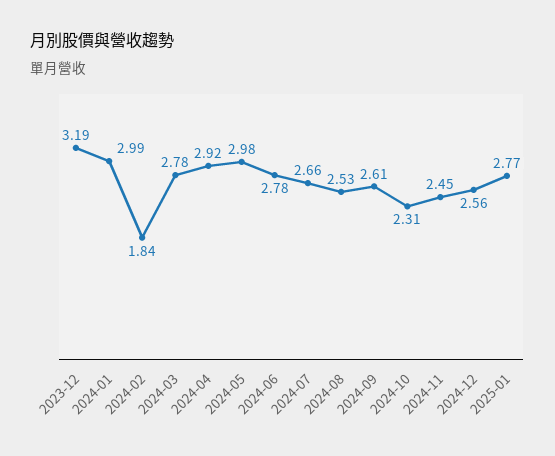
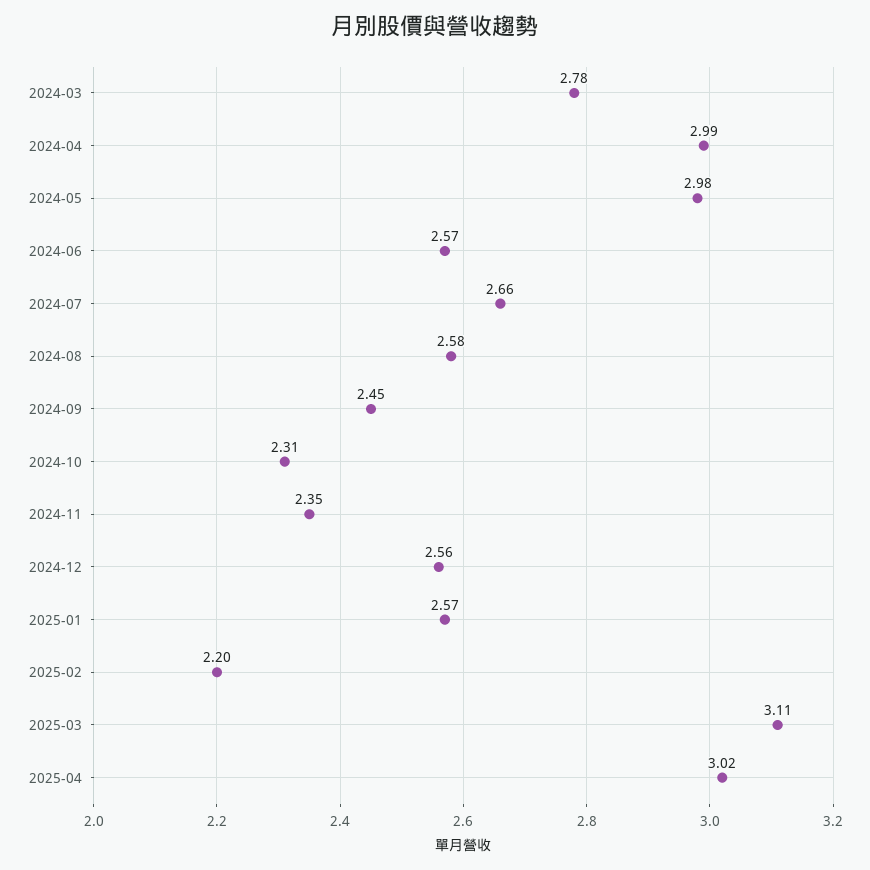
2023-12: 3.19 -> none
2024-01: 2.99 -> none
2024-02: 1.84 -> none
2024-04: 2.92 -> 2.99
2024-06: 2.78 -> 2.57
2024-08: 2.53 -> 2.58
2024-09: 2.61 -> 2.45
2024-11: 2.45 -> 2.35
2025-01: 2.77 -> 2.57
2025-02: none -> 2.2
2025-03: none -> 3.11
2025-04: none -> 3.02

